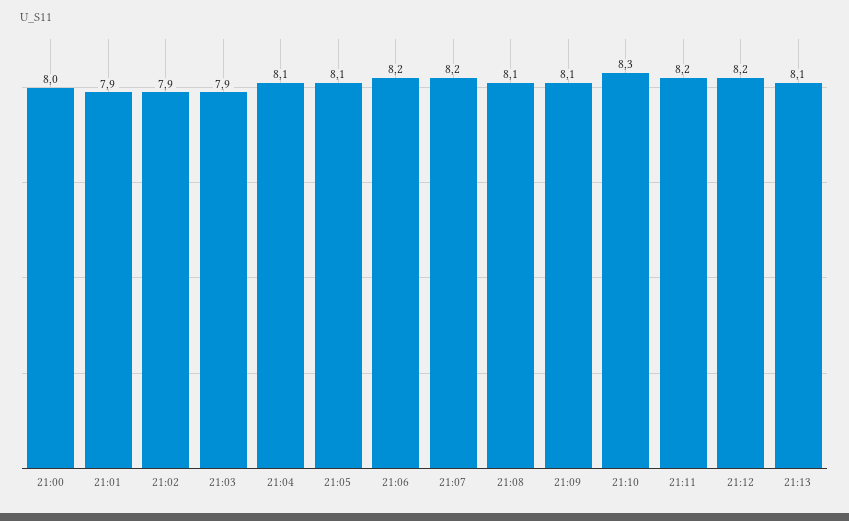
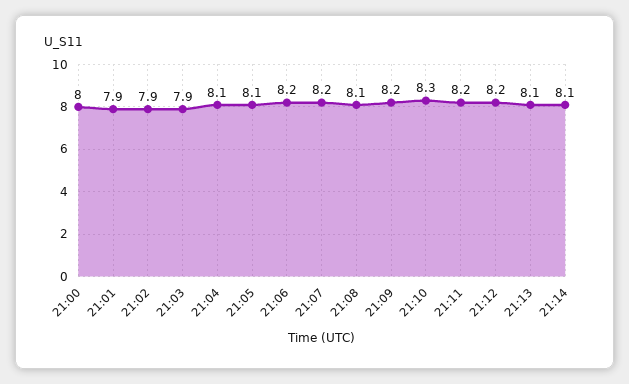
21:09: 8.1 -> 8.2
21:14: none -> 8.1

